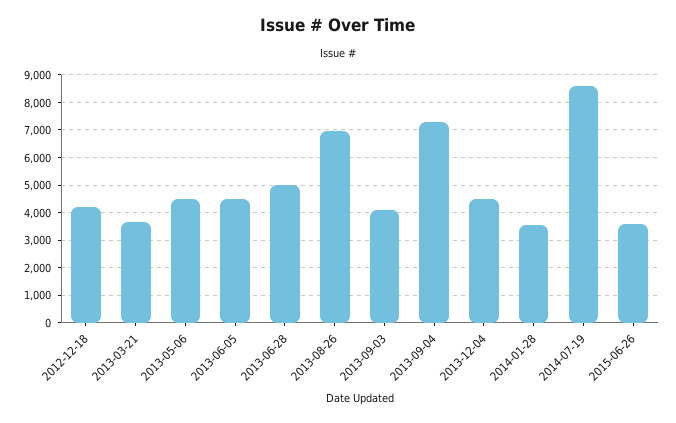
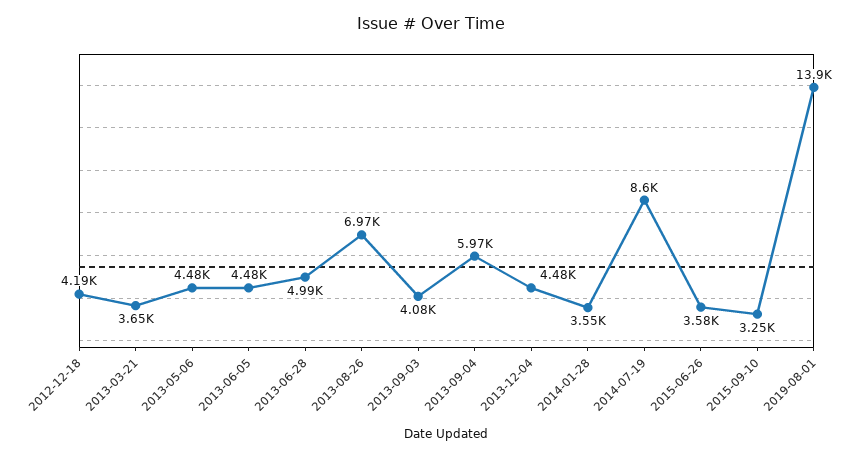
2013-09-04: 7250 -> 5970
2015-09-10: none -> 3250
2019-08-01: none -> 13900

